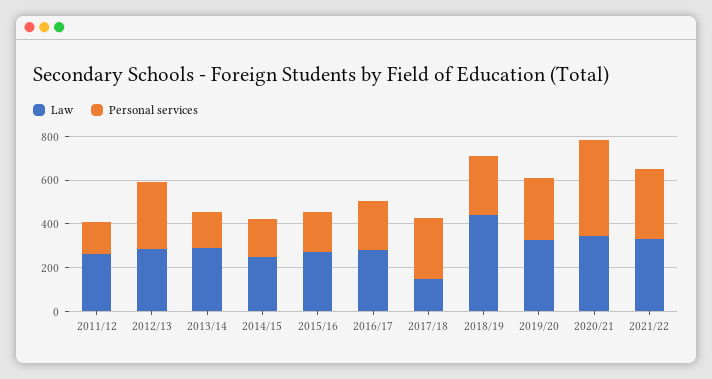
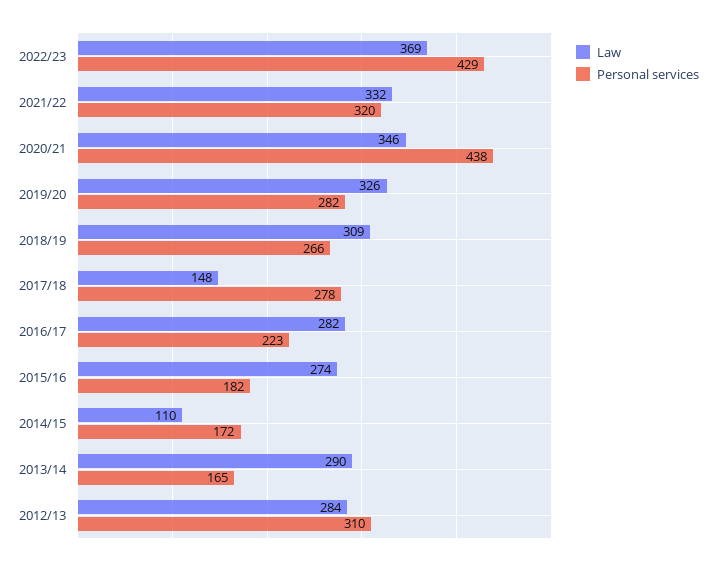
Law, 2011/12: 250 -> none
Personal services, 2011/12: 150 -> none
Law, 2014/15: 250 -> 110
Law, 2018/19: 450 -> 309
Law, 2022/23: none -> 369
Personal services, 2022/23: none -> 429

